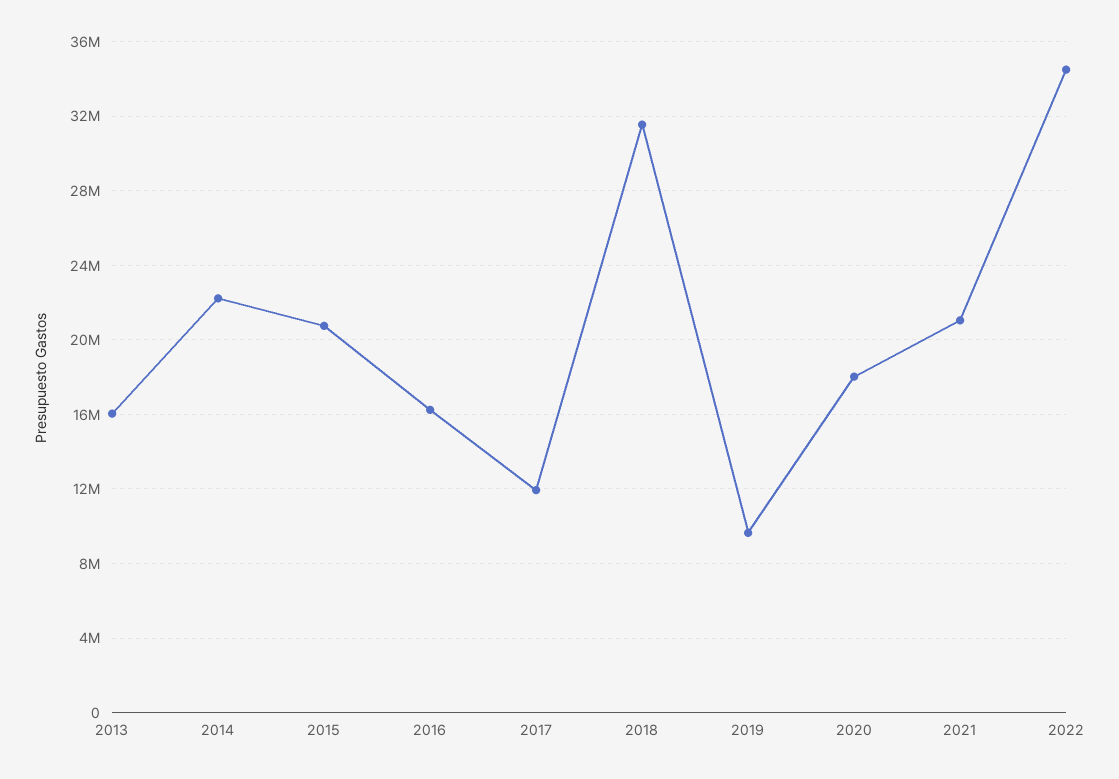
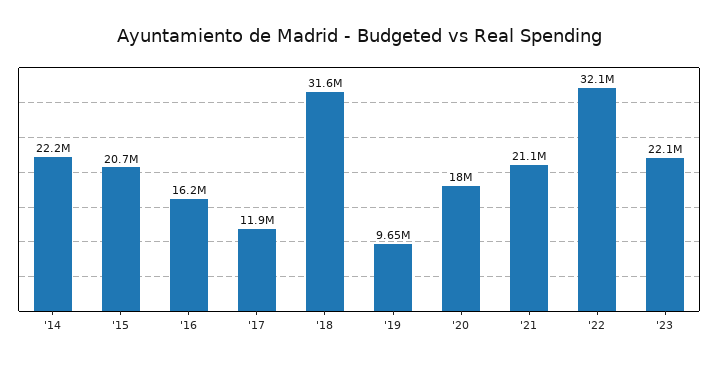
2013: 16000000 -> none
2022: 34500000 -> 32100000
'23: none -> 22100000

